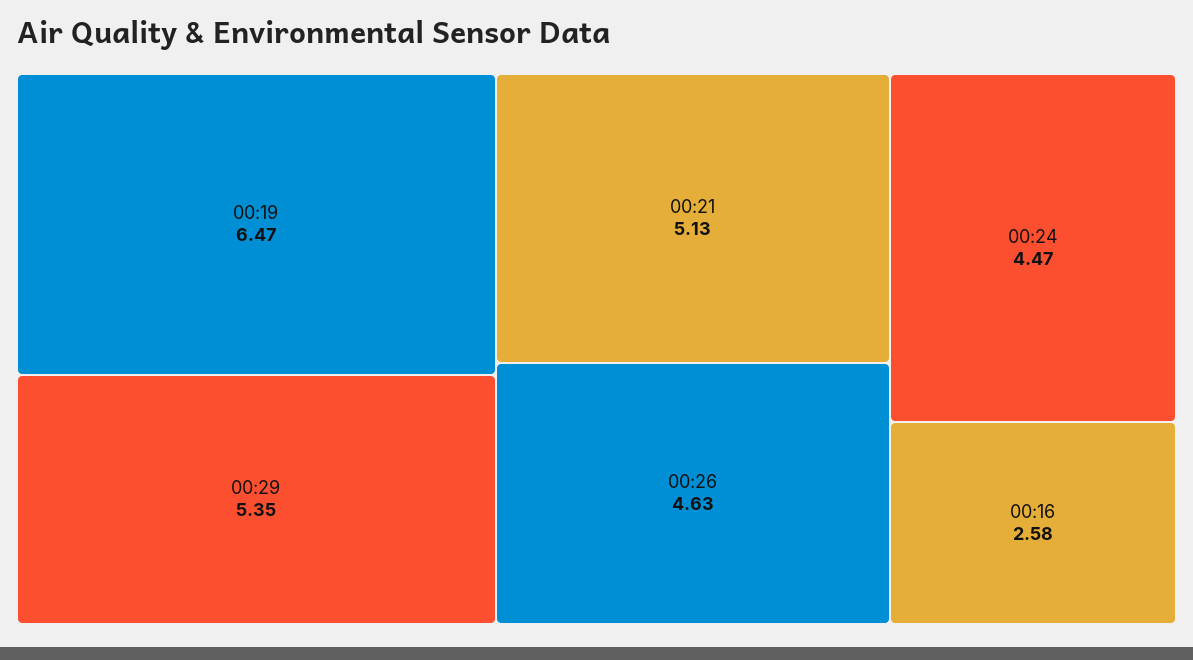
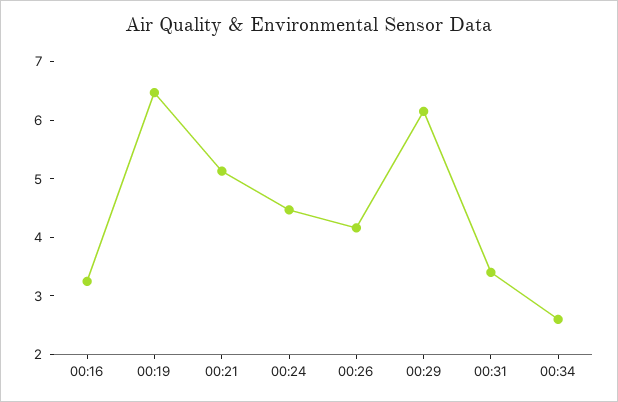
00:29: 5.35 -> 6.2
00:26: 4.63 -> 4.2
00:16: 2.58 -> 3.2
00:31: none -> 3.4
00:34: none -> 2.6

